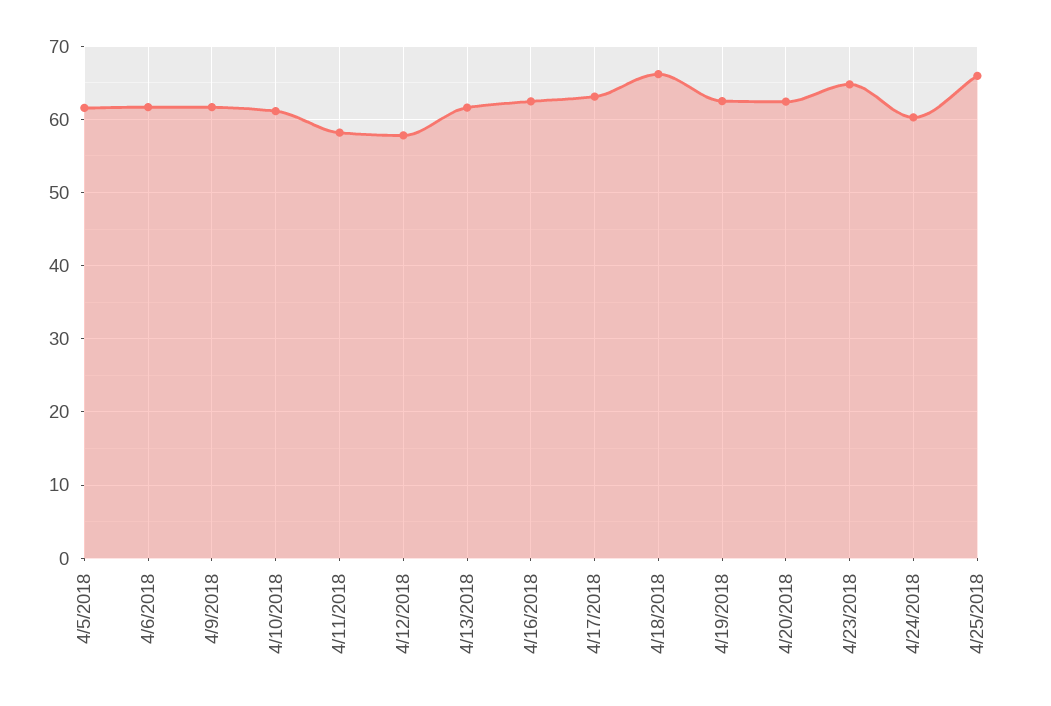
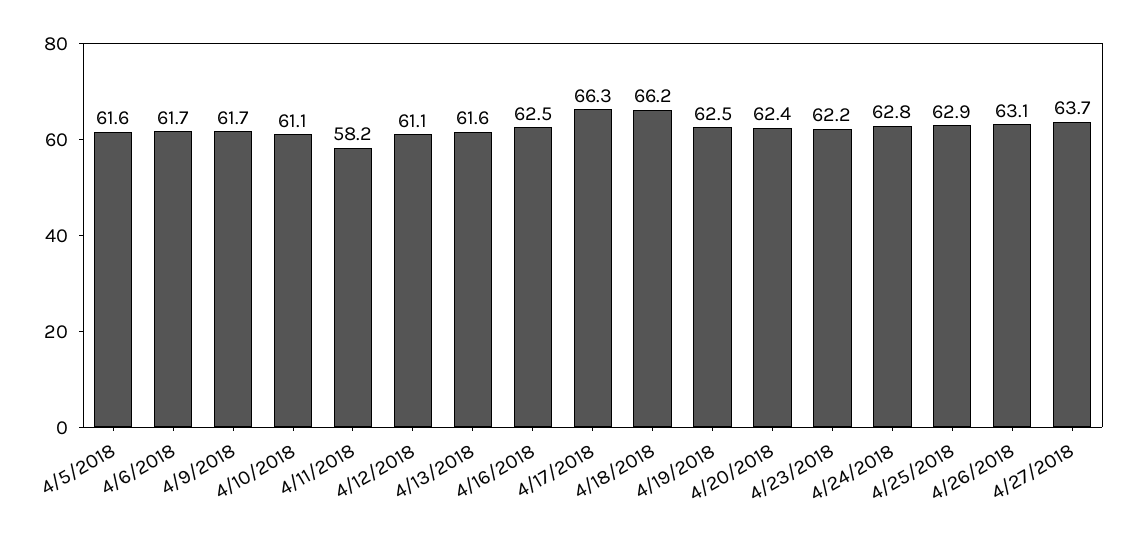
4/12/2018: 58 -> 61.1
4/17/2018: 63 -> 66.3
4/23/2018: 65 -> 62.2
4/24/2018: 60 -> 62.8
4/25/2018: 66 -> 62.9
4/26/2018: none -> 63.1
4/27/2018: none -> 63.7

